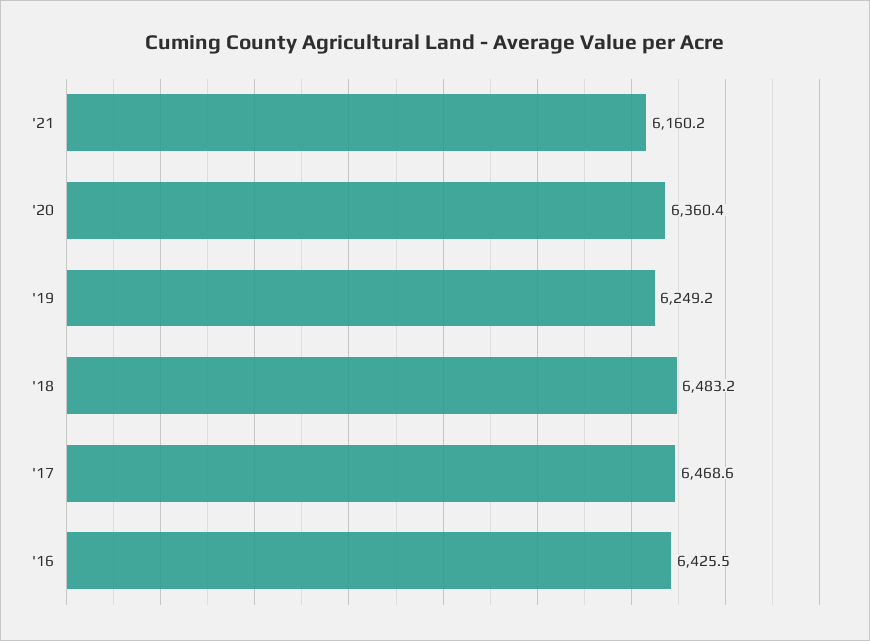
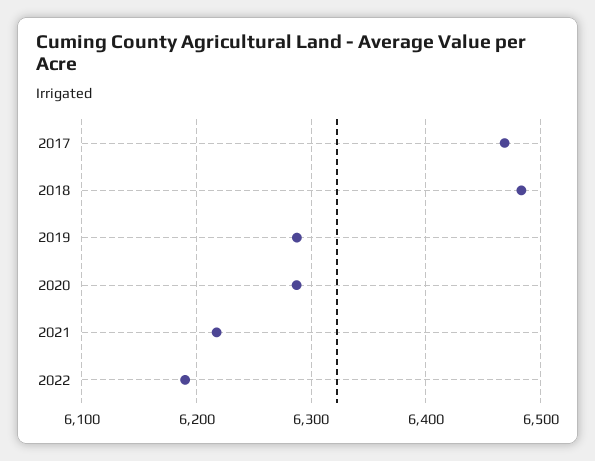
'21: 6160.2 -> 6220
'20: 6360.4 -> 6290
'19: 6249.2 -> 6290
'16: 6425.5 -> none
2022: none -> 6190

